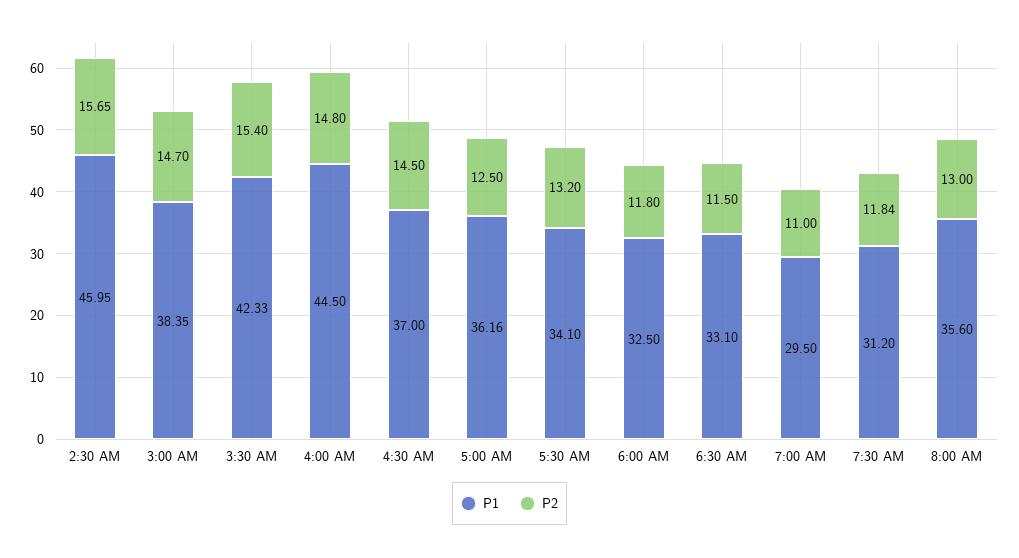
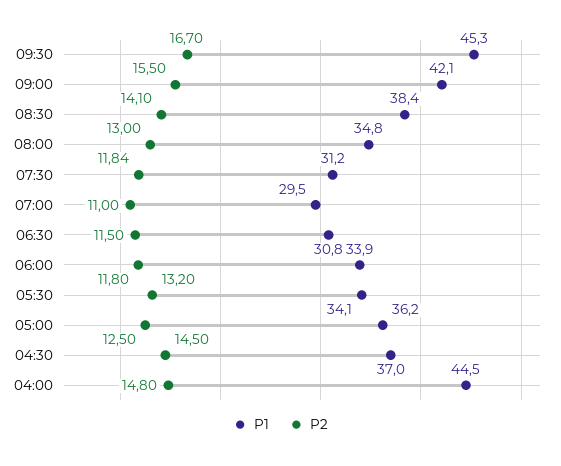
P1, 2:30 AM: 45.95 -> none
P2, 2:30 AM: 15.65 -> none
P1, 3:00 AM: 38.35 -> none
P2, 3:00 AM: 14.7 -> none
P1, 3:30 AM: 42.33 -> none
P2, 3:30 AM: 15.4 -> none
P1, 5:00 AM: 36.16 -> 36.2
P1, 6:00 AM: 32.5 -> 33.9
P1, 6:30 AM: 33.1 -> 30.8
P1, 8:00 AM: 35.6 -> 34.8
P1, 09:30: none -> 45.3
P2, 09:30: none -> 16.7
P1, 09:00: none -> 42.1
P2, 09:00: none -> 15.5
P1, 08:30: none -> 38.4
P2, 08:30: none -> 14.1

